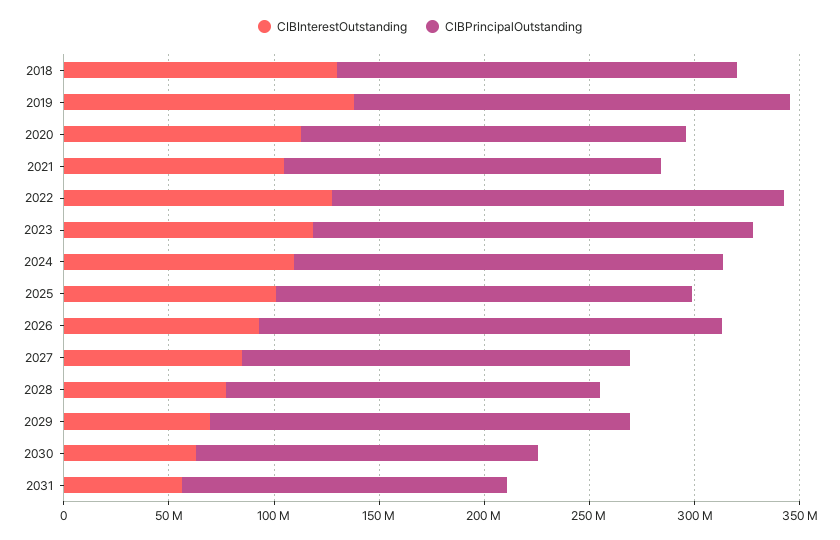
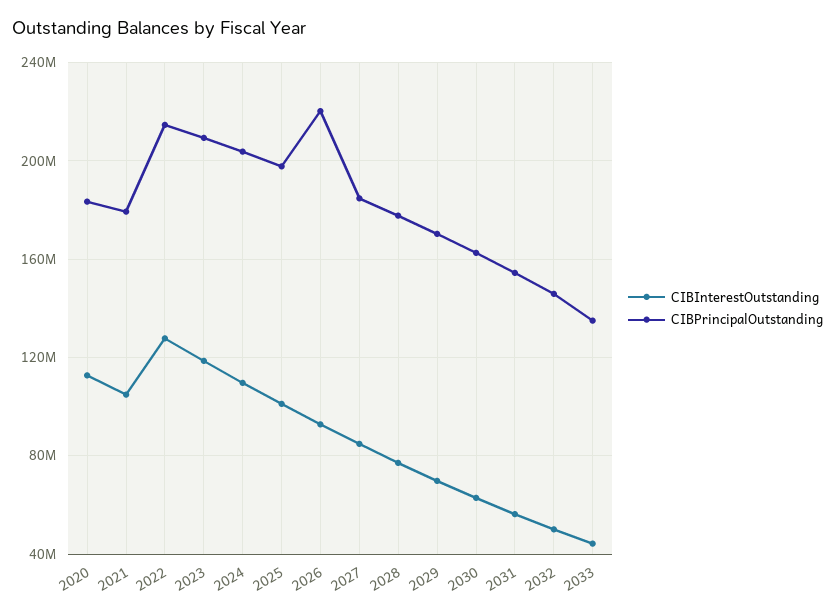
CIBInterestOutstanding, 2018: 130000000 -> none
CIBPrincipalOutstanding, 2018: 190000000 -> none
CIBInterestOutstanding, 2019: 140000000 -> none
CIBPrincipalOutstanding, 2019: 210000000 -> none
CIBPrincipalOutstanding, 2029: 200000000 -> 170000000
CIBInterestOutstanding, 2032: none -> 50000000
CIBPrincipalOutstanding, 2032: none -> 145000000
CIBInterestOutstanding, 2033: none -> 45000000
CIBPrincipalOutstanding, 2033: none -> 135000000

